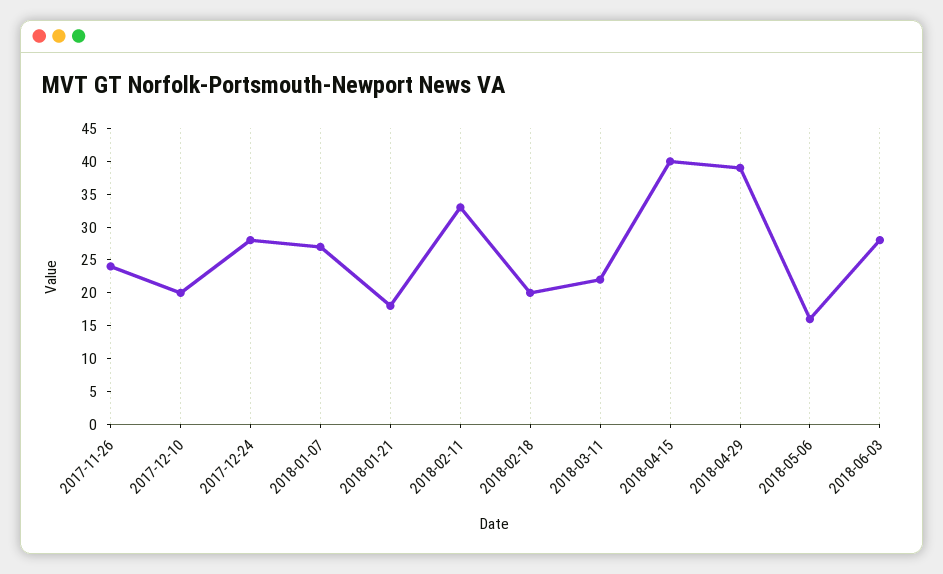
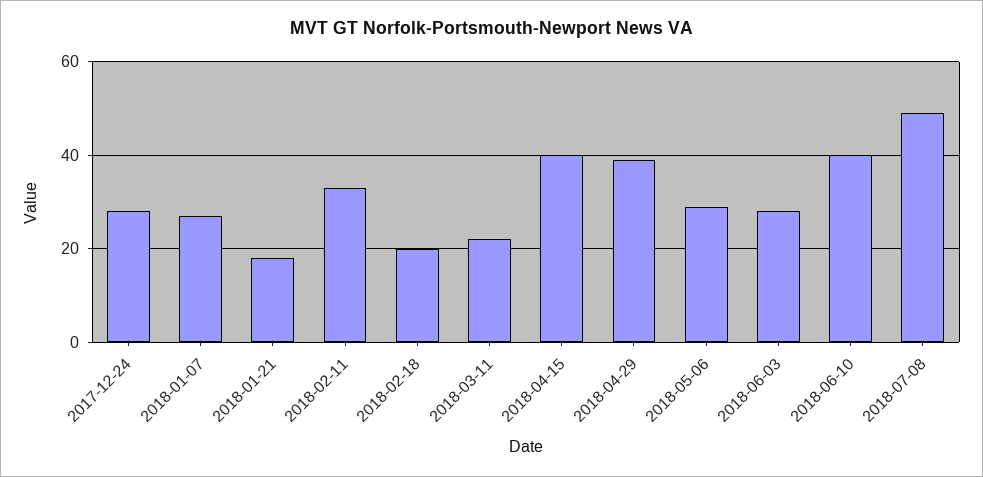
2017-11-26: 25 -> none
2017-12-10: 20 -> none
2018-05-06: 15 -> 30
2018-06-10: none -> 40
2018-07-08: none -> 50

